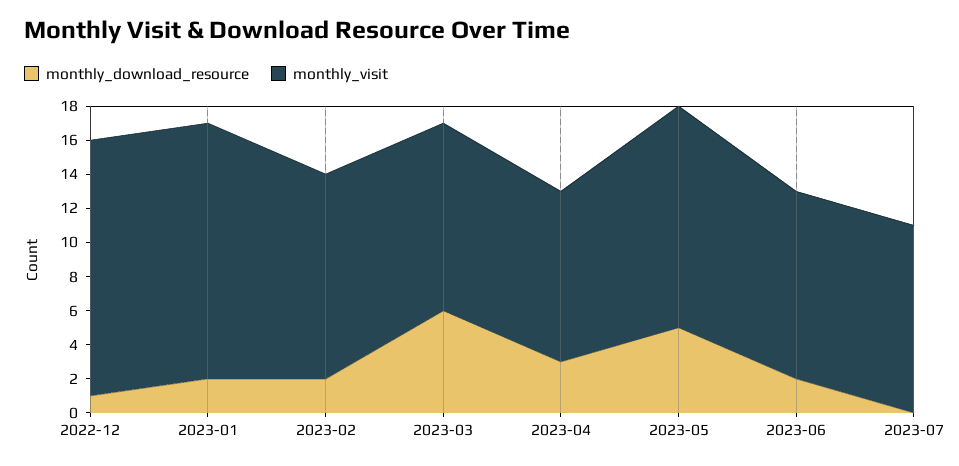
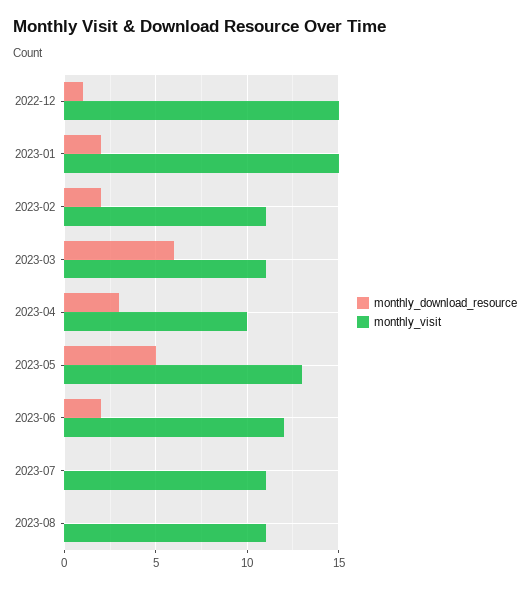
monthly_visit, 2023-02: 12 -> 11
monthly_visit, 2023-06: 11 -> 12
monthly_download_resource, 2023-08: none -> 0
monthly_visit, 2023-08: none -> 11

